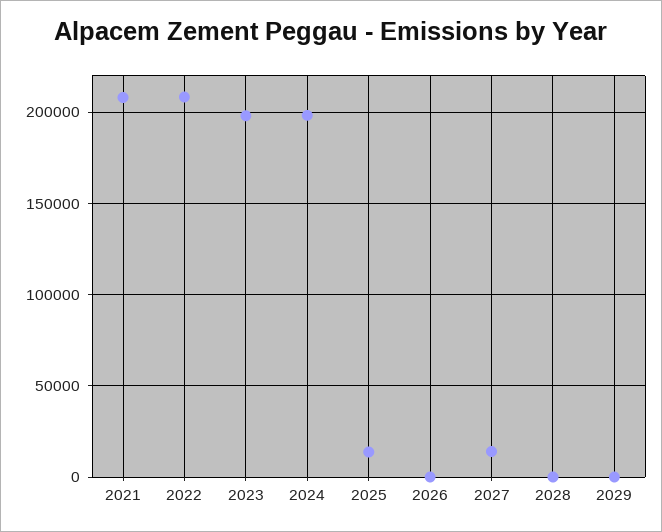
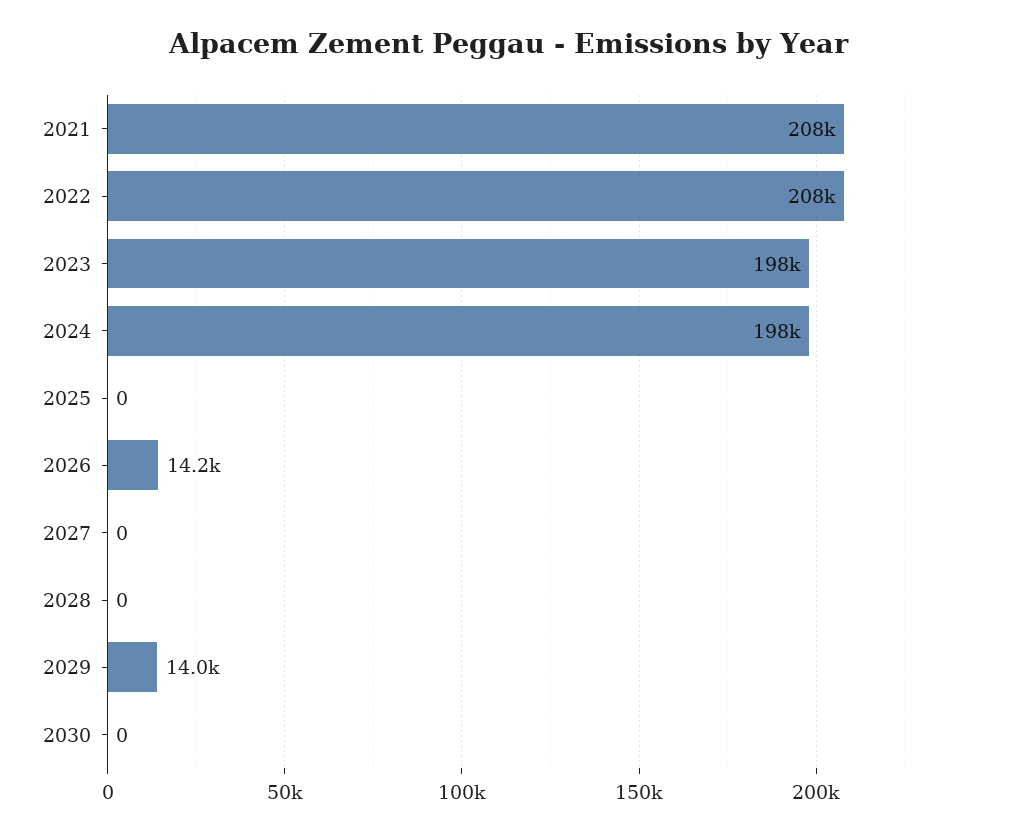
2025: 15000 -> 0
2026: 0 -> 14200
2027: 15000 -> 0
2029: 0 -> 14000
2030: none -> 0

